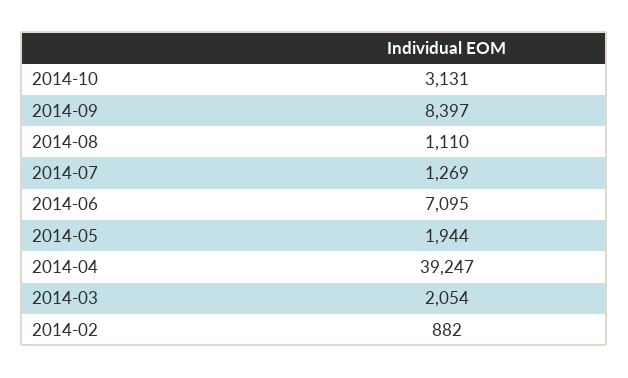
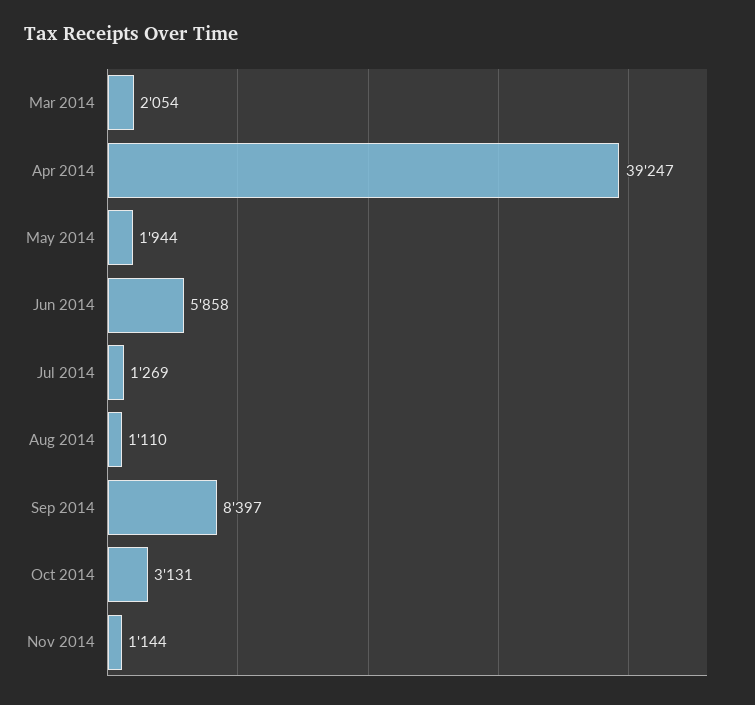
2014-06: 7095 -> 5858
2014-02: 882 -> none
Nov 2014: none -> 1144

